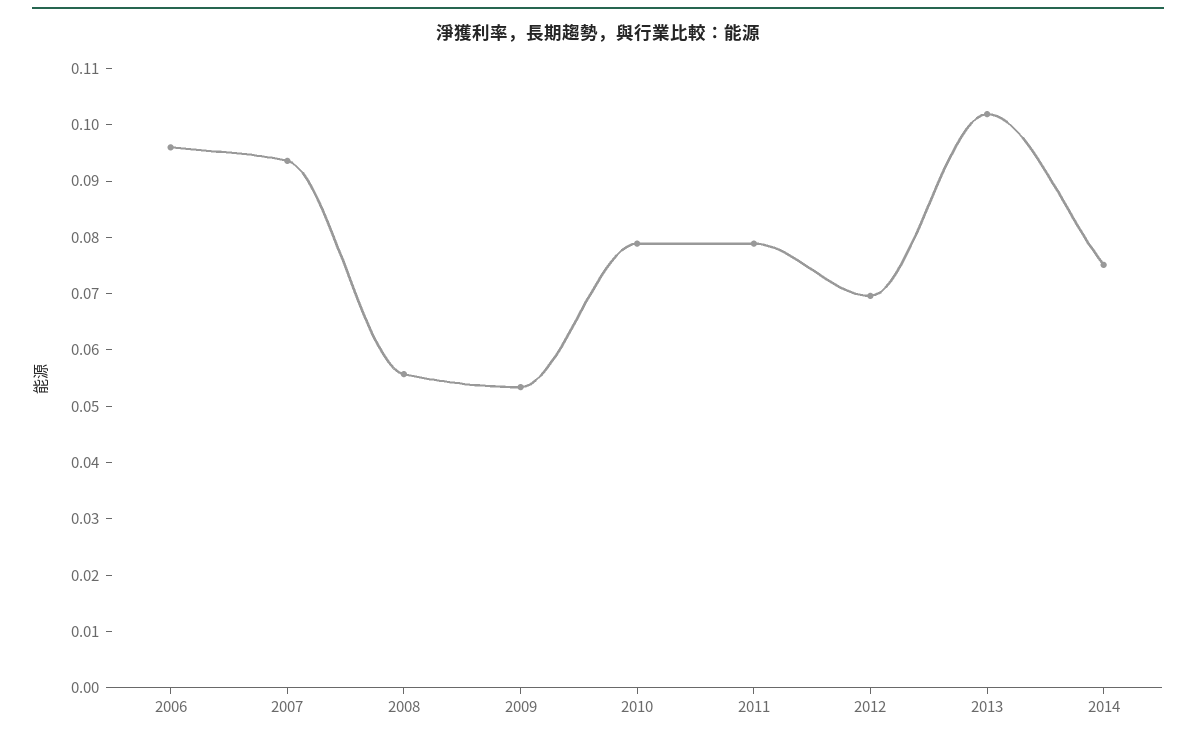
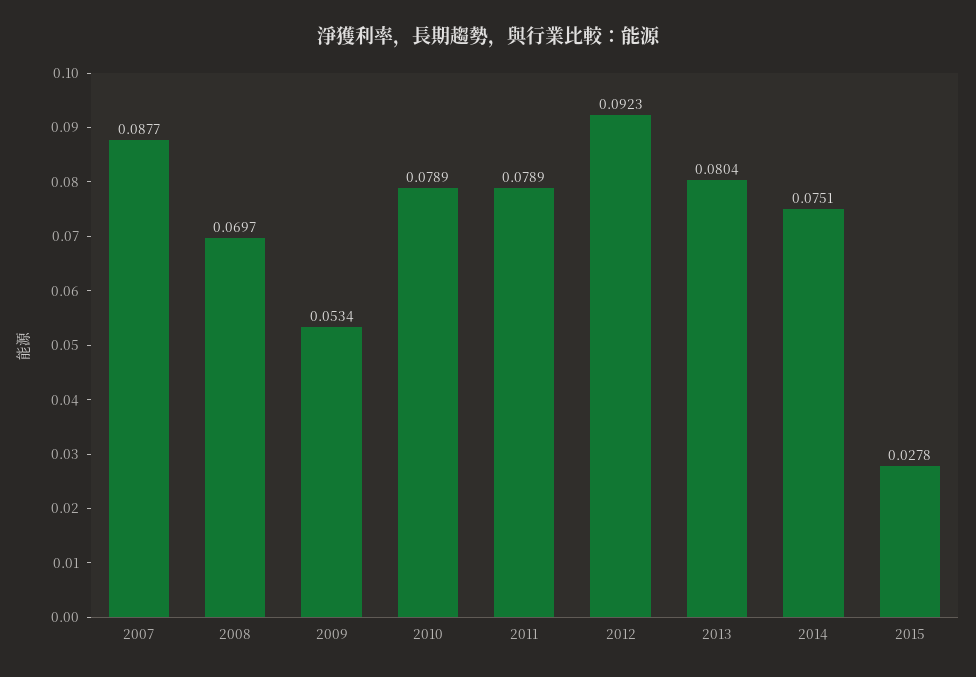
2006: 0.096 -> none
2007: 0.094 -> 0.0877
2008: 0.056 -> 0.0697
2012: 0.07 -> 0.0923
2013: 0.102 -> 0.0804
2015: none -> 0.0278

